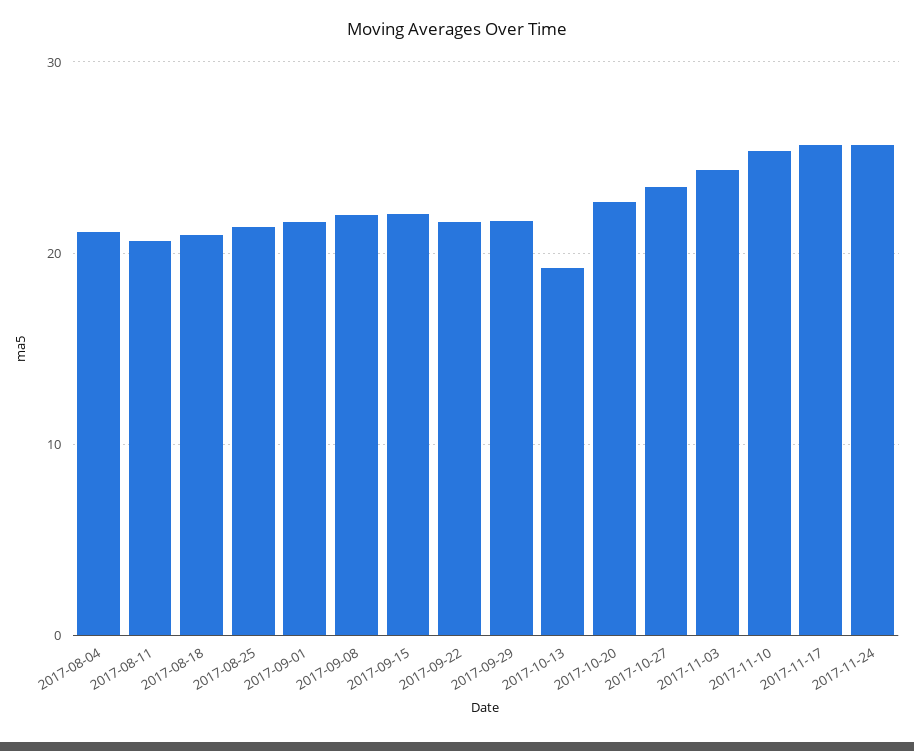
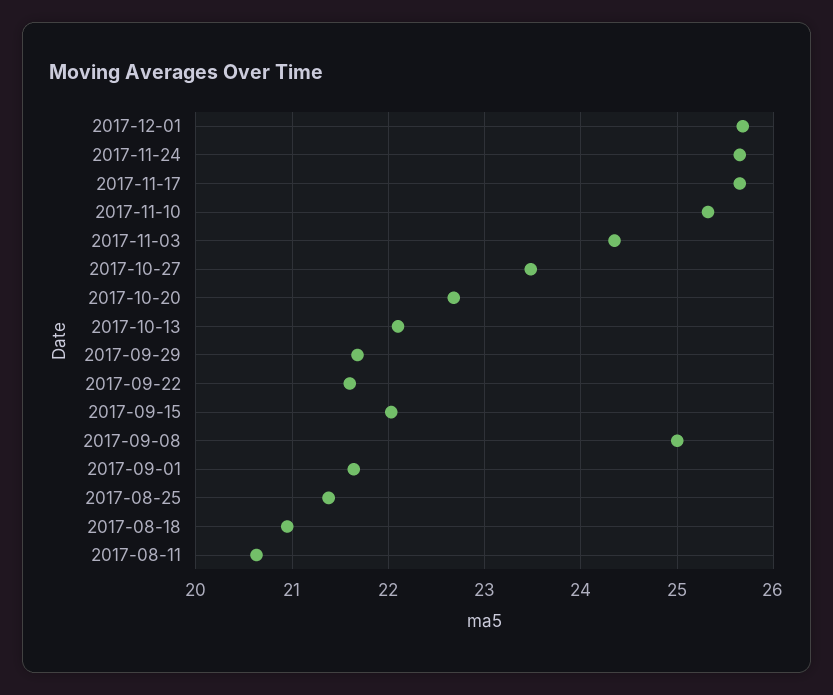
2017-08-04: 21 -> none
2017-09-08: 22 -> 25
2017-10-13: 19 -> 22.1
2017-12-01: none -> 25.7

